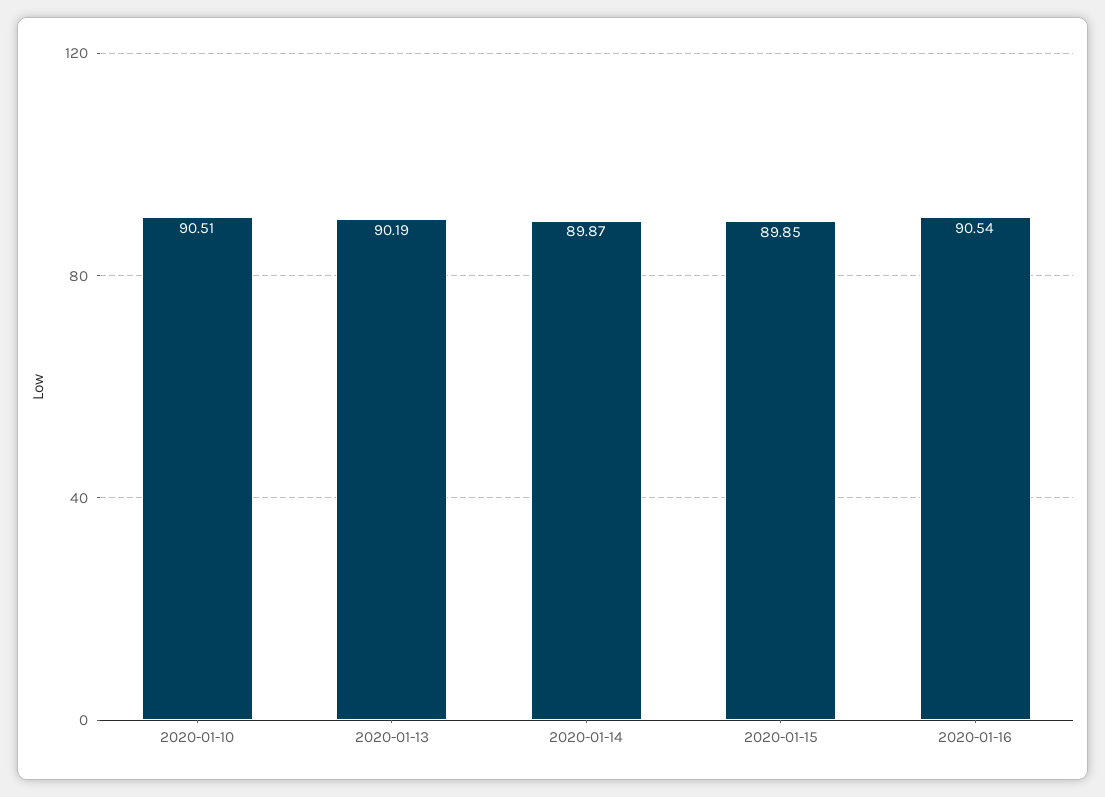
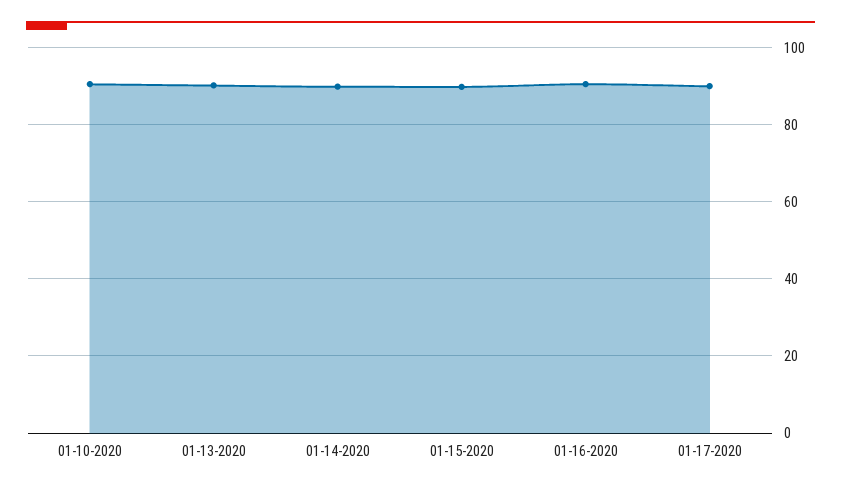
01-17-2020: none -> 90

